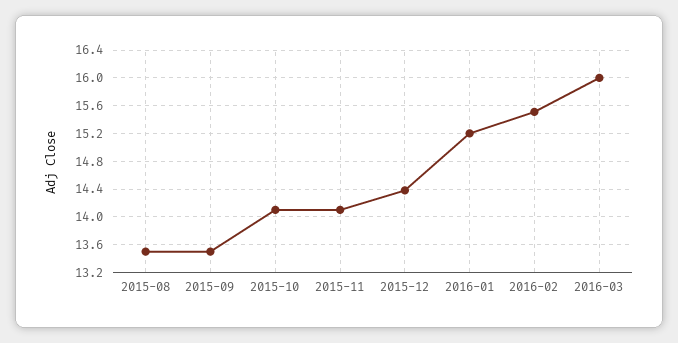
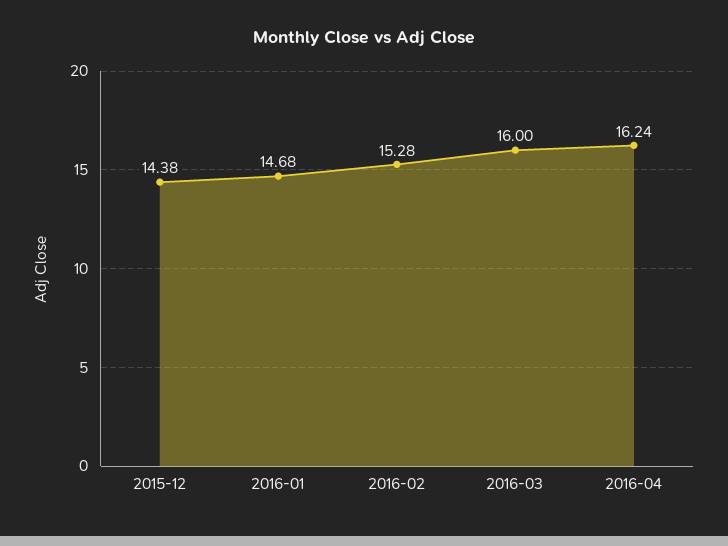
2015-08: 13.5 -> none
2015-09: 13.5 -> none
2015-10: 14.1 -> none
2015-11: 14.1 -> none
2016-01: 15.2 -> 14.68
2016-02: 15.5 -> 15.28
2016-04: none -> 16.24

